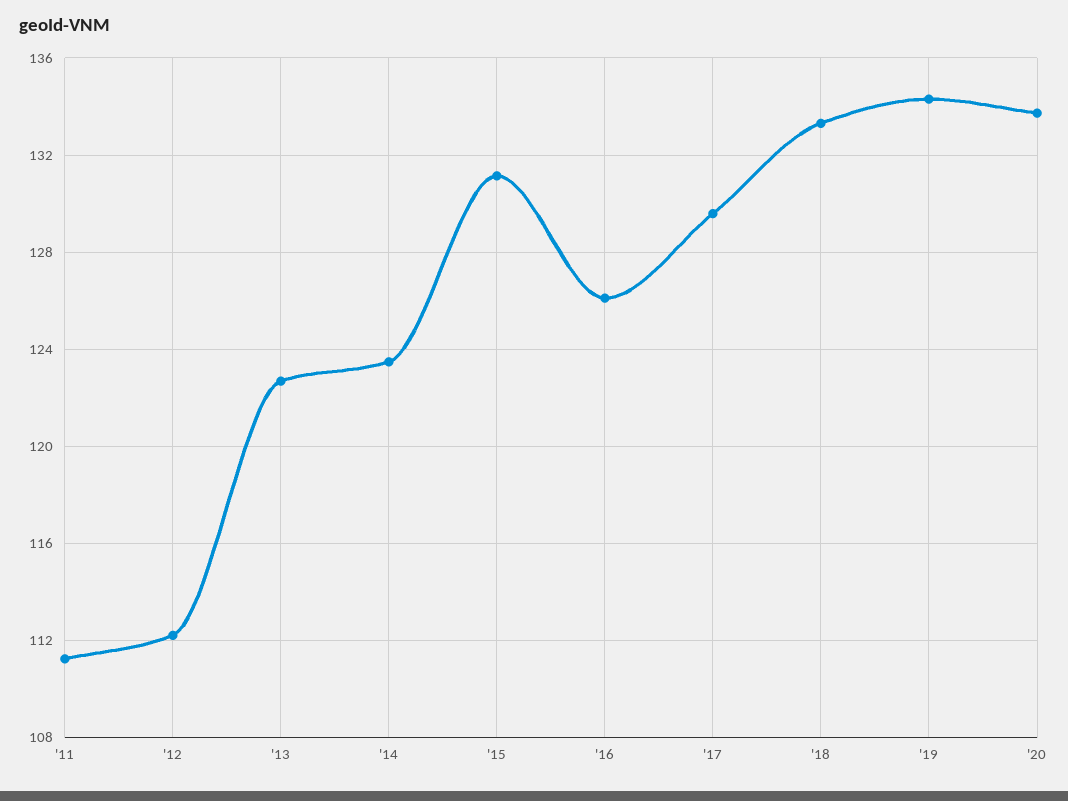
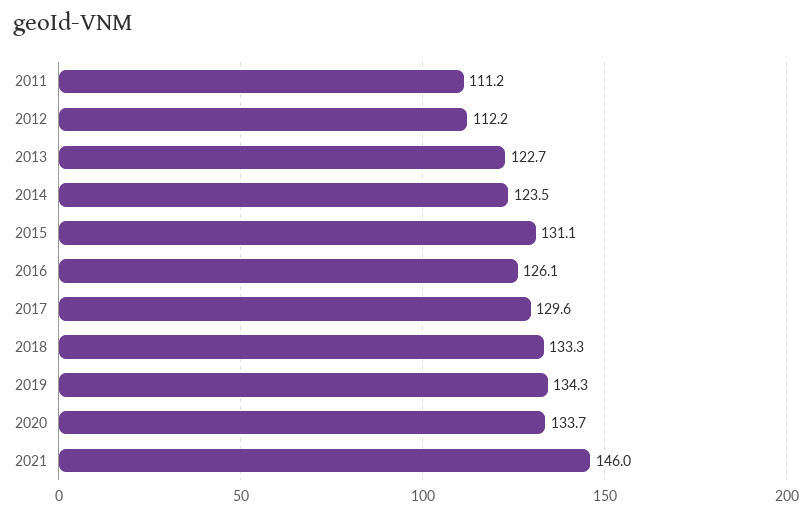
2021: none -> 146

